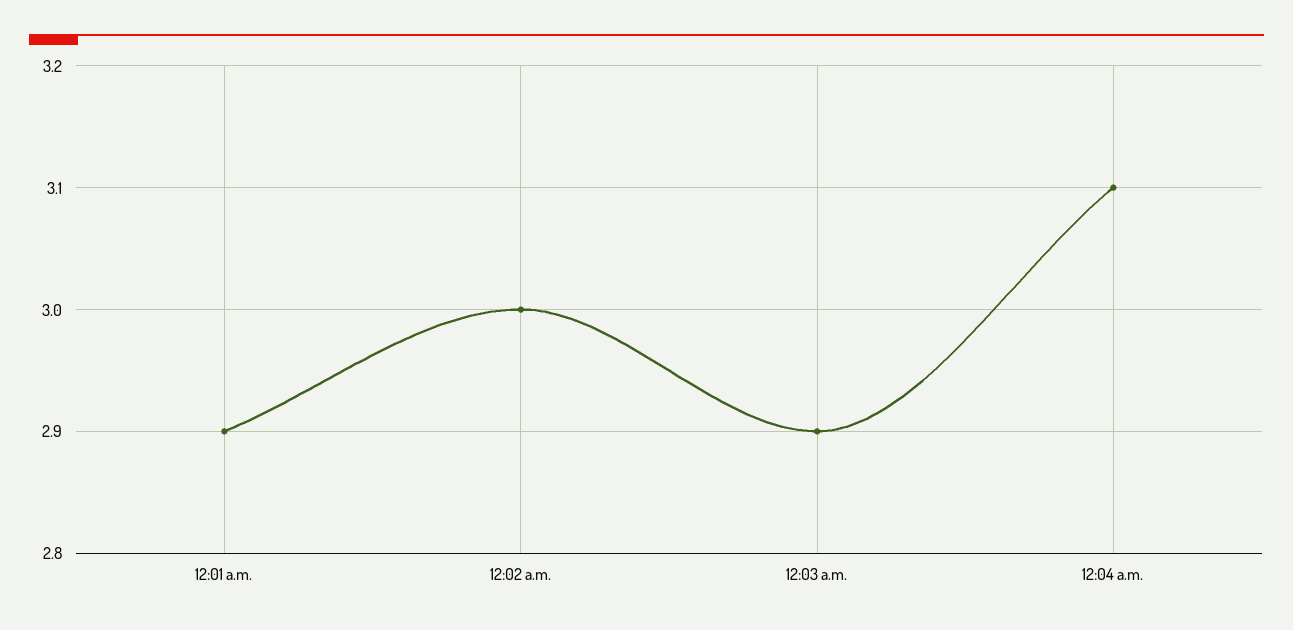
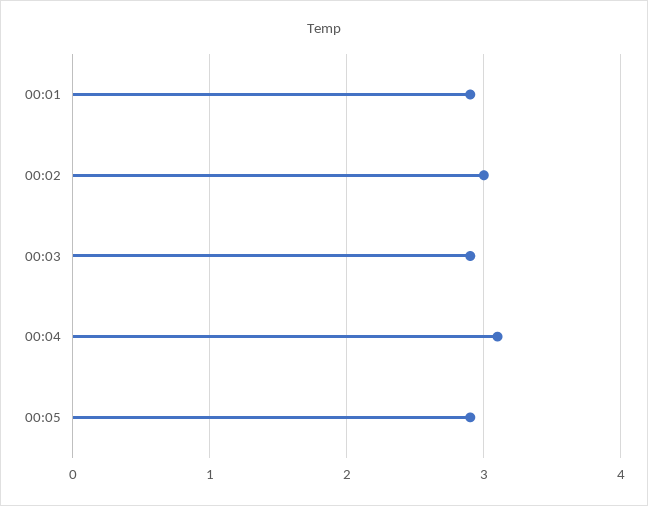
00:05: none -> 2.9

